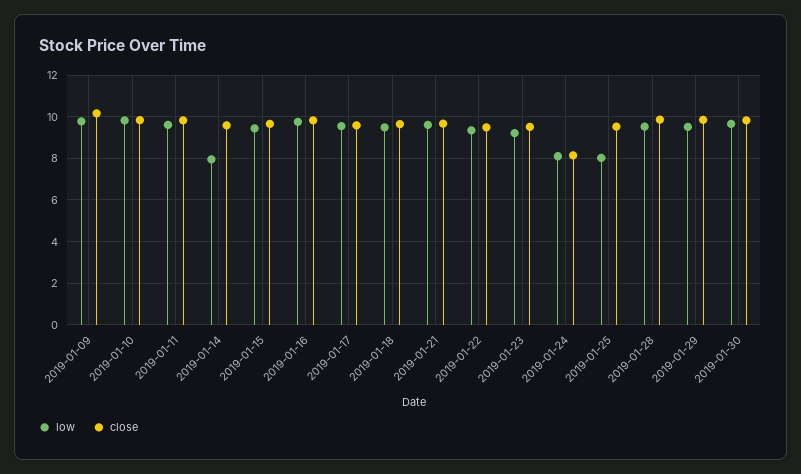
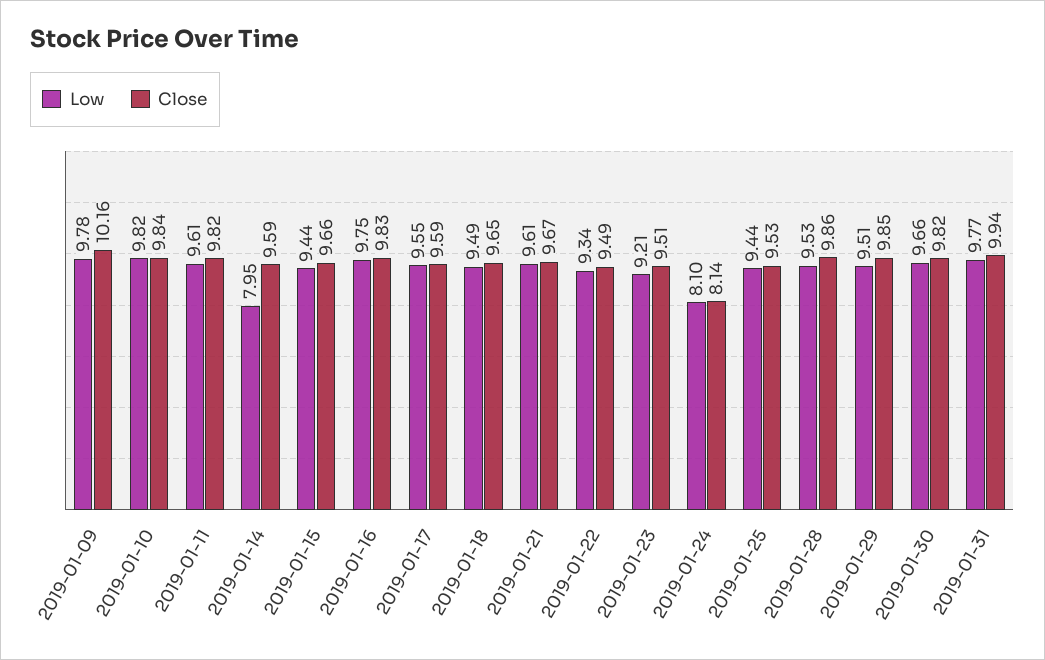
low, 2019-01-25: 8 -> 9.44
low, 2019-01-31: none -> 9.77
close, 2019-01-31: none -> 9.94

